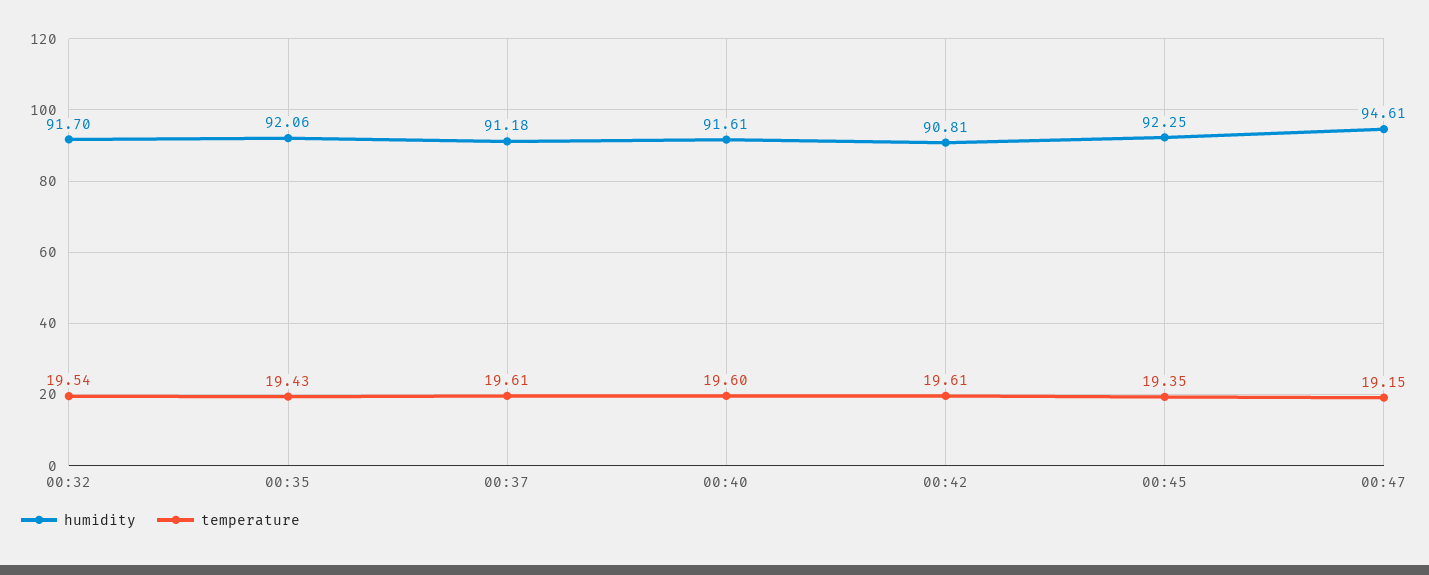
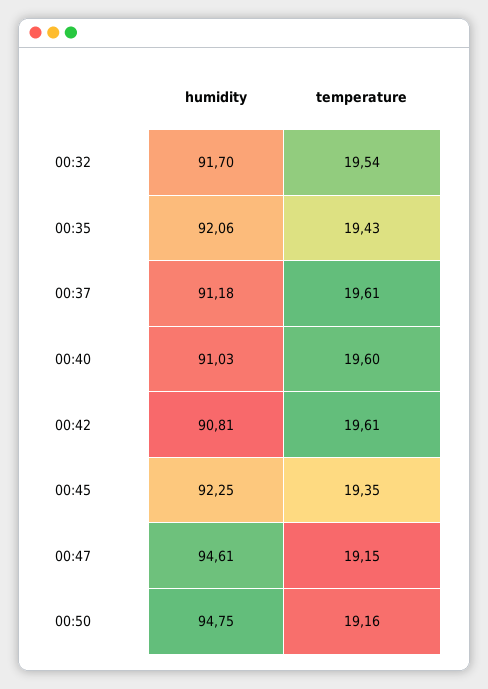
humidity, 00:40: 91.61 -> 91.03
humidity, 00:50: none -> 94.75
temperature, 00:50: none -> 19.16

